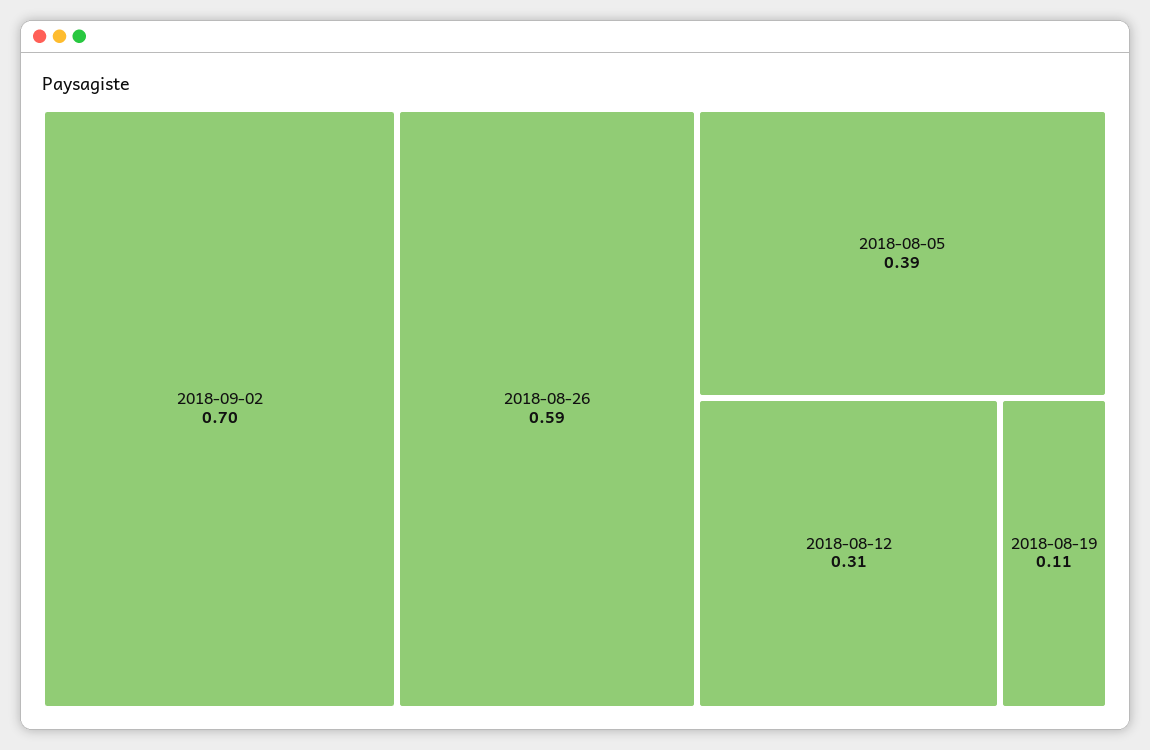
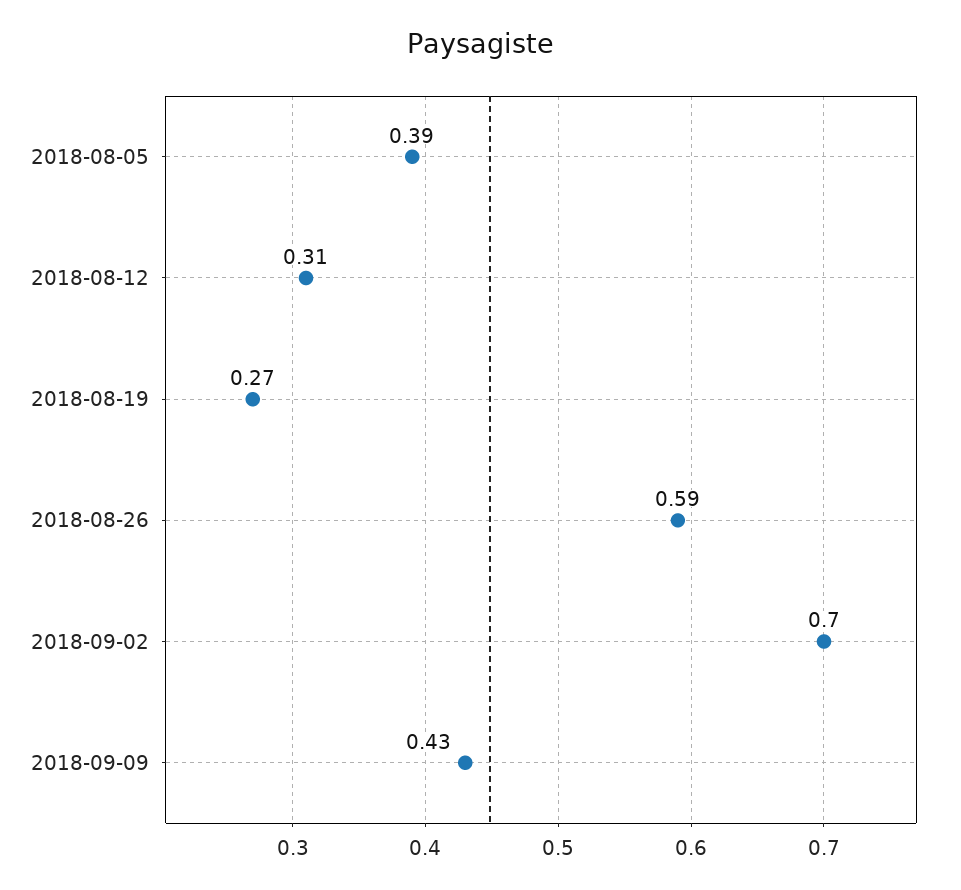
2018-08-19: 0.11 -> 0.27
2018-09-09: none -> 0.43

